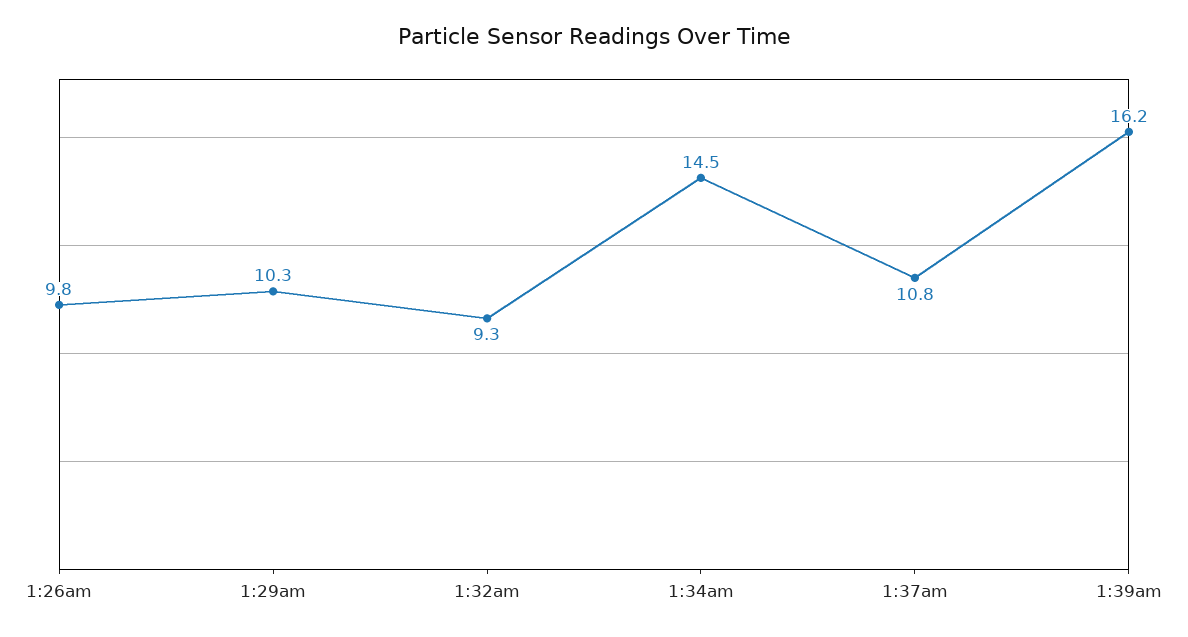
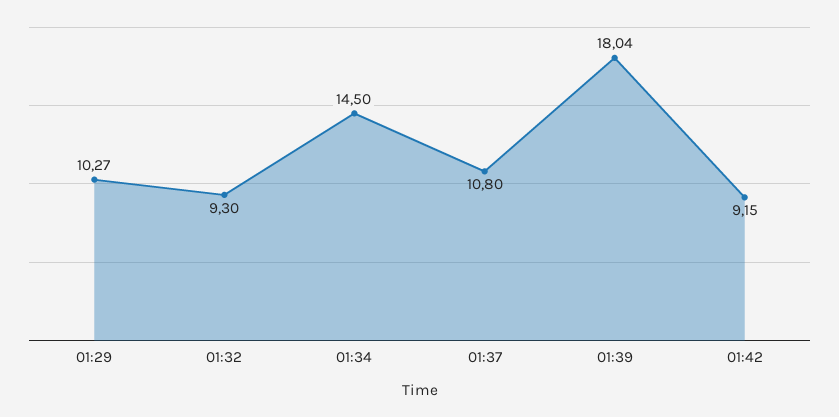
1:26am: 9.8 -> none
1:39am: 16.2 -> 18.04
01:42: none -> 9.15

